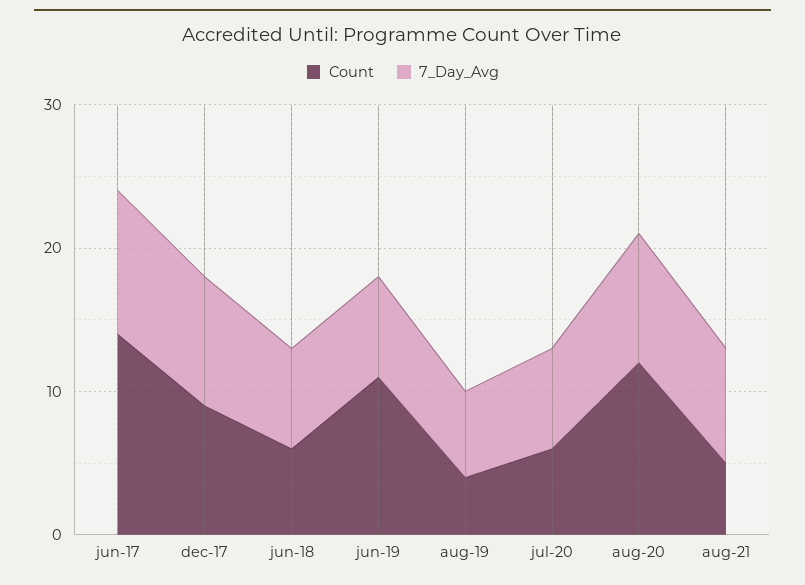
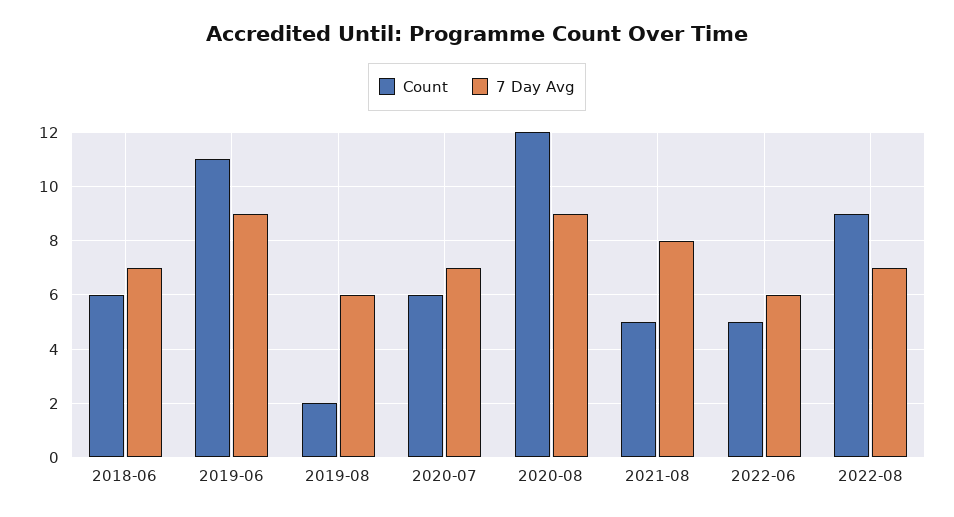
Count, jun-17: 14 -> none
7_Day_Avg, jun-17: 10 -> none
Count, dec-17: 9 -> none
7_Day_Avg, dec-17: 9 -> none
7_Day_Avg, jun-19: 7 -> 9
Count, aug-19: 4 -> 2
Count, 2022-06: none -> 5
7_Day_Avg, 2022-06: none -> 6
Count, 2022-08: none -> 9
7_Day_Avg, 2022-08: none -> 7

